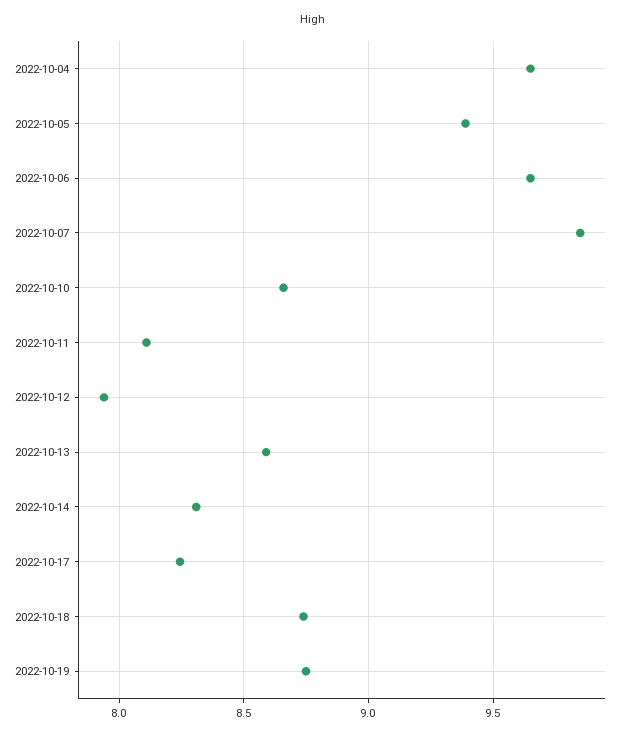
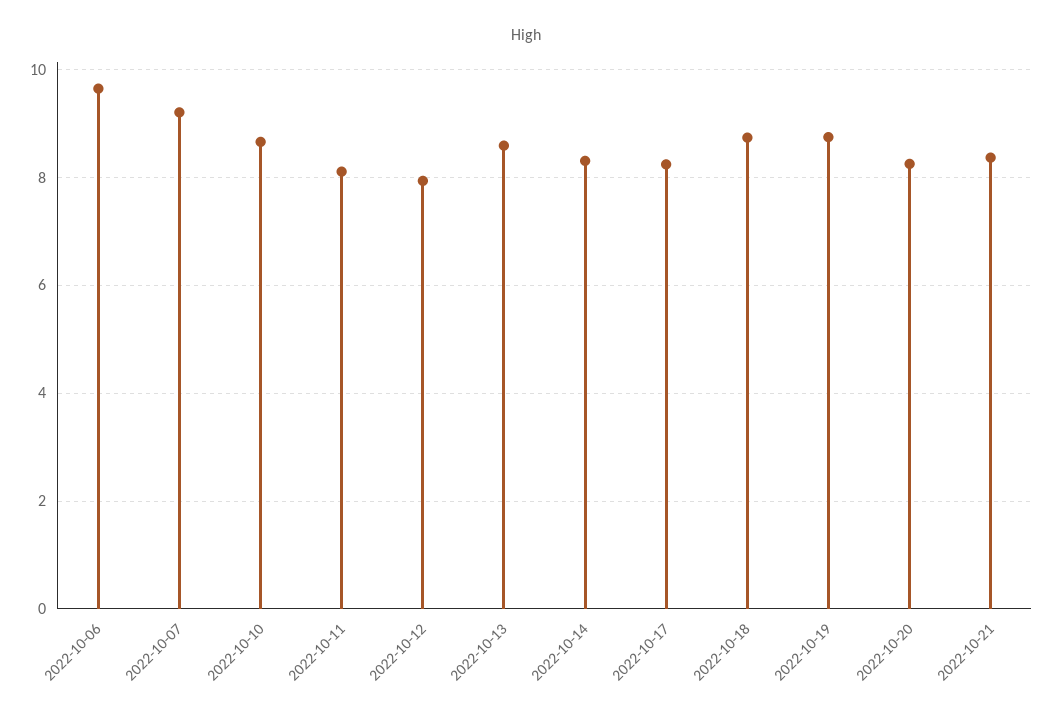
2022-10-04: 9.65 -> none
2022-10-05: 9.4 -> none
2022-10-07: 9.85 -> 9.2
2022-10-20: none -> 8.2
2022-10-21: none -> 8.4

